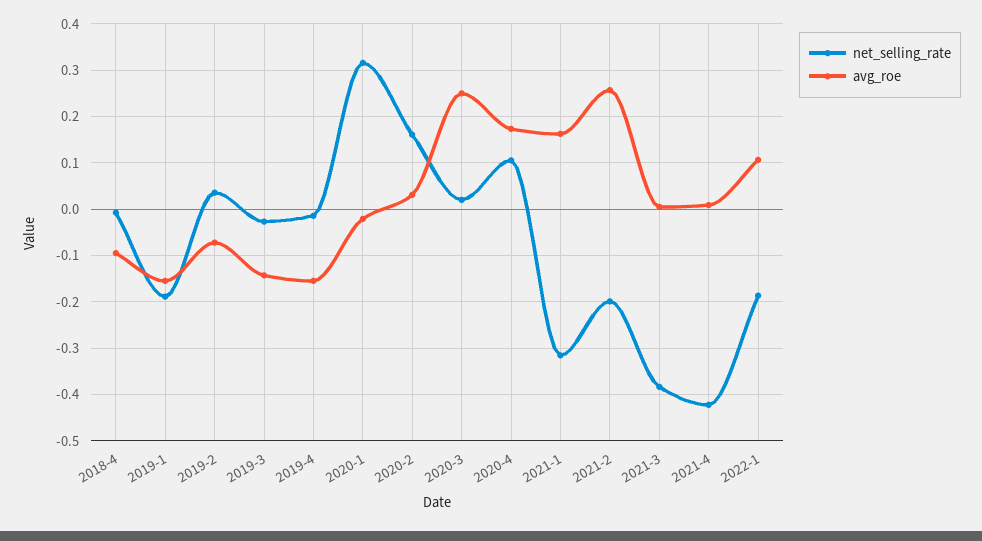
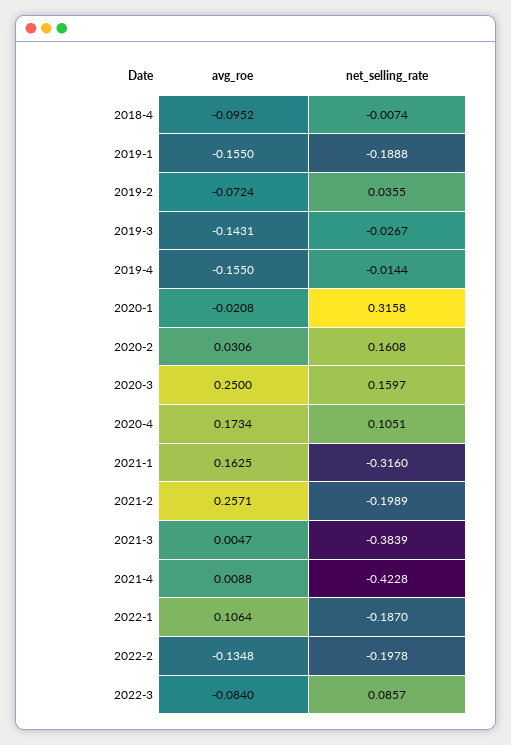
net_selling_rate, 2020-3: 0.02 -> 0.1597
avg_roe, 2022-2: none -> -0.1348
net_selling_rate, 2022-2: none -> -0.1978
avg_roe, 2022-3: none -> -0.084
net_selling_rate, 2022-3: none -> 0.0857

